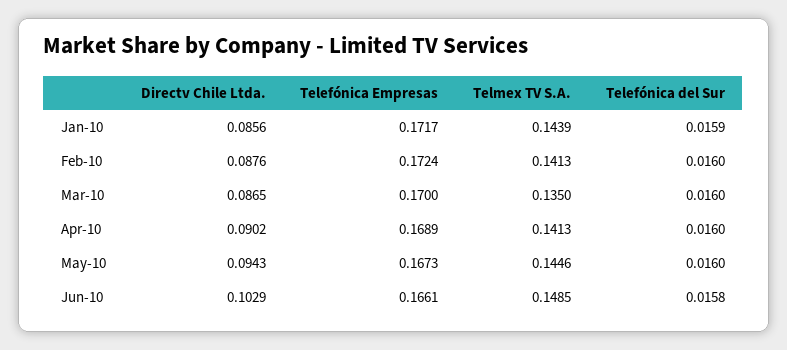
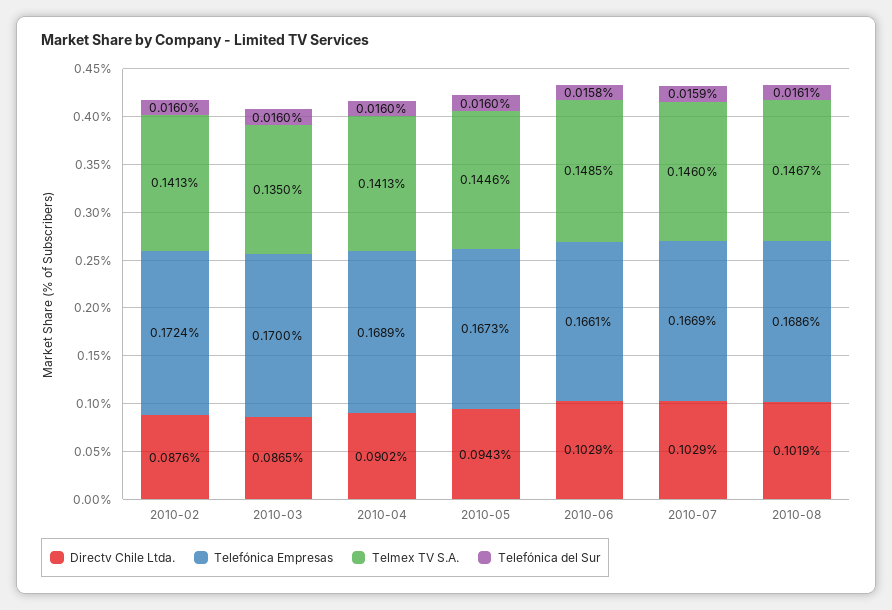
Directv Chile Ltda., Jan-10: 0.0856 -> none
Telefónica Empresas, Jan-10: 0.1717 -> none
Telmex TV S.A., Jan-10: 0.1439 -> none
Telefónica del Sur, Jan-10: 0.0159 -> none
Directv Chile Ltda., 2010-07: none -> 0.1029
Telefónica Empresas, 2010-07: none -> 0.1669
Telmex TV S.A., 2010-07: none -> 0.146
Telefónica del Sur, 2010-07: none -> 0.0159
Directv Chile Ltda., 2010-08: none -> 0.1019
Telefónica Empresas, 2010-08: none -> 0.1686
Telmex TV S.A., 2010-08: none -> 0.1467
Telefónica del Sur, 2010-08: none -> 0.0161

